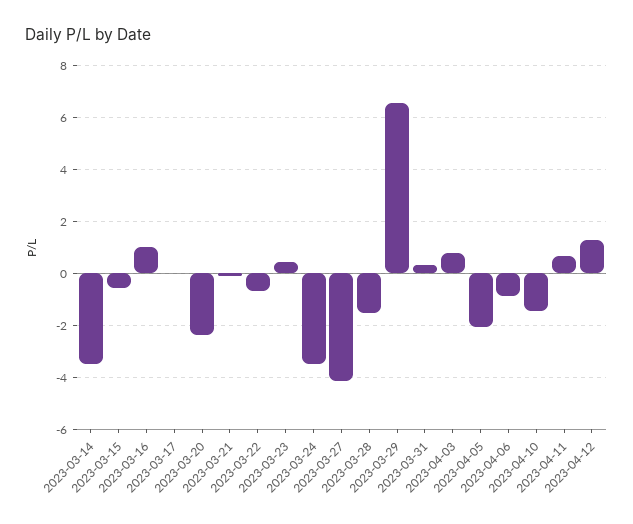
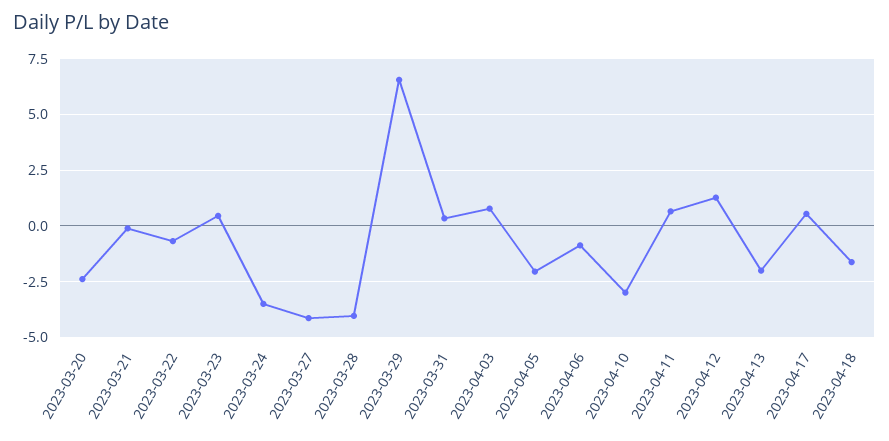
2023-03-14: -3.5 -> none
2023-03-15: -0.5 -> none
2023-03-16: 1 -> none
2023-03-17: 0 -> none
2023-03-28: -1.5 -> -4
2023-04-10: -1.5 -> -3
2023-04-13: none -> -2
2023-04-17: none -> 0.5
2023-04-18: none -> -1.5

